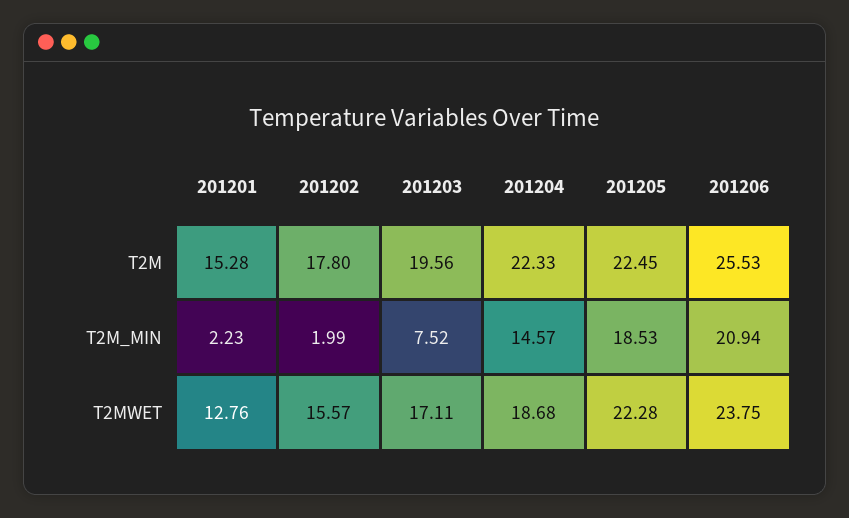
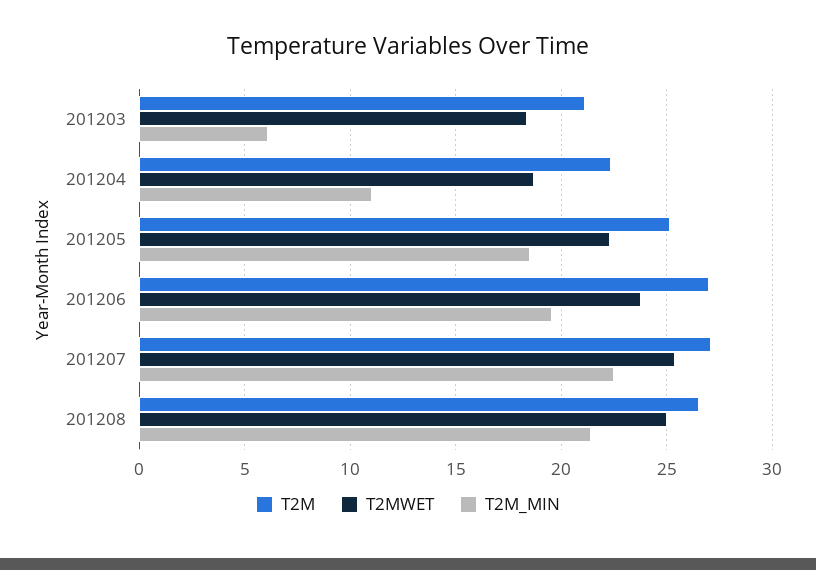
T2M, 201201: 15.28 -> none
T2M, 201202: 17.8 -> none
T2M, 201203: 19.56 -> 21
T2M, 201205: 22.45 -> 25
T2M, 201206: 25.53 -> 27
T2M_MIN, 201201: 2.23 -> none
T2M_MIN, 201202: 1.99 -> none
T2M_MIN, 201203: 7.52 -> 6
T2M_MIN, 201204: 14.57 -> 11
T2M_MIN, 201206: 20.94 -> 19.5
T2MWET, 201201: 12.76 -> none
T2MWET, 201202: 15.57 -> none
T2MWET, 201203: 17.11 -> 18.5
T2M, 201207: none -> 27
T2MWET, 201207: none -> 25.5
T2M_MIN, 201207: none -> 22.5
T2M, 201208: none -> 26.5
T2MWET, 201208: none -> 25
T2M_MIN, 201208: none -> 21.5

